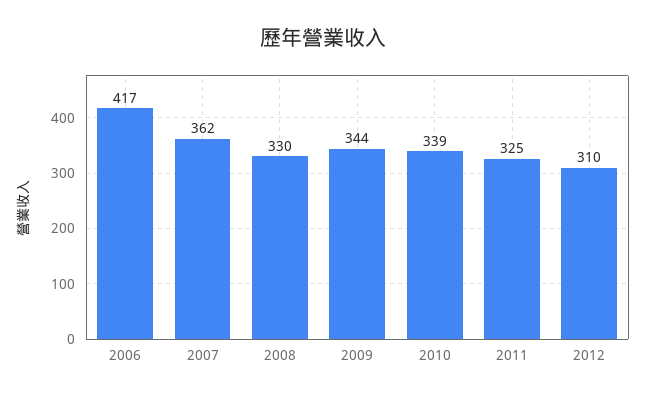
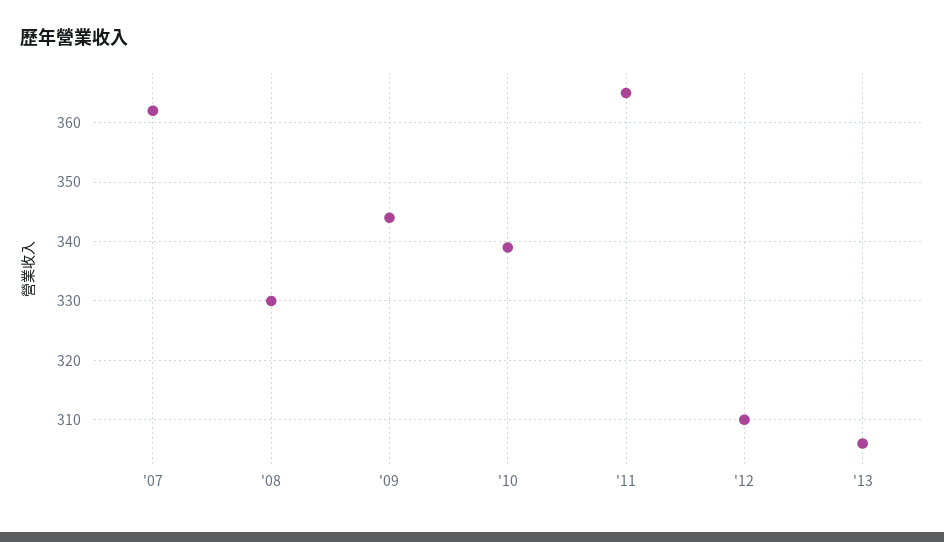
2006: 417 -> none
2011: 325 -> 365
'13: none -> 305

